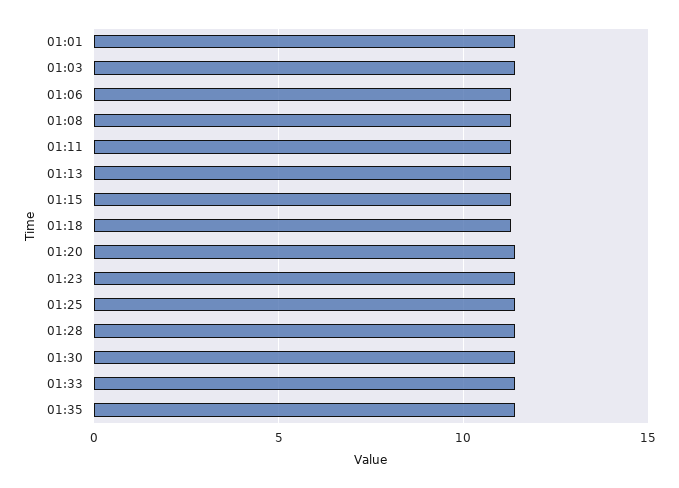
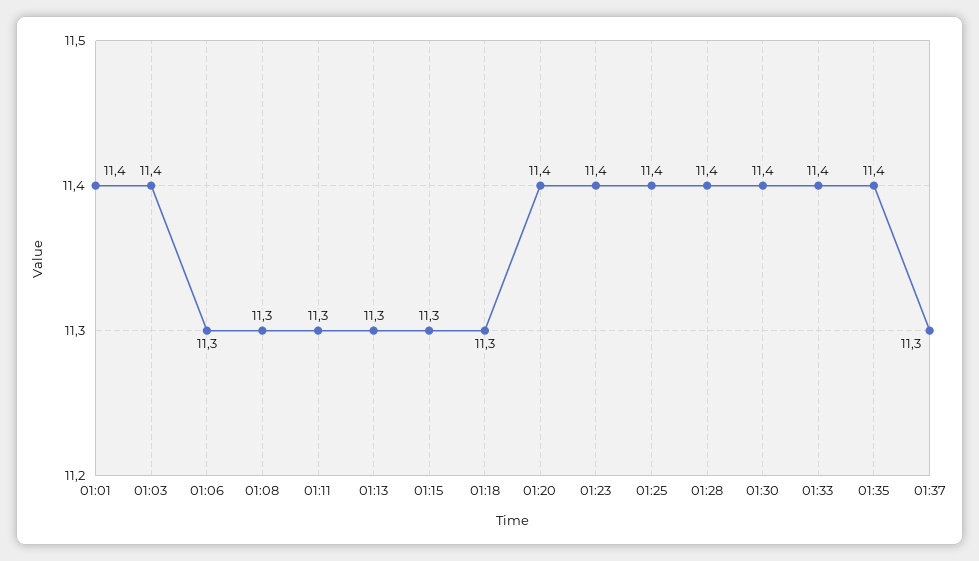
01:37: none -> 11.3

